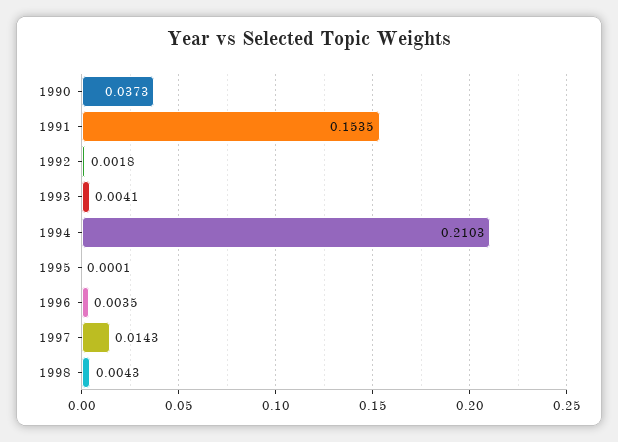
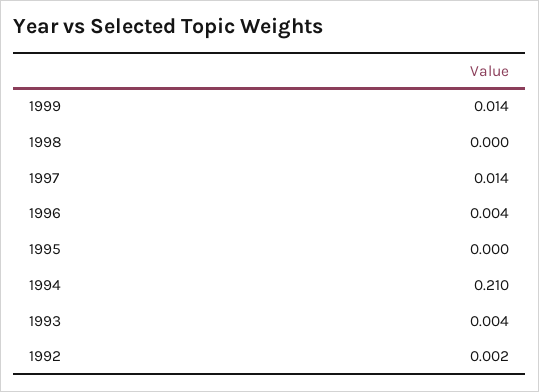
1990: 0.0373 -> none
1991: 0.1535 -> none
1998: 0.0043 -> 0
1999: none -> 0.014

